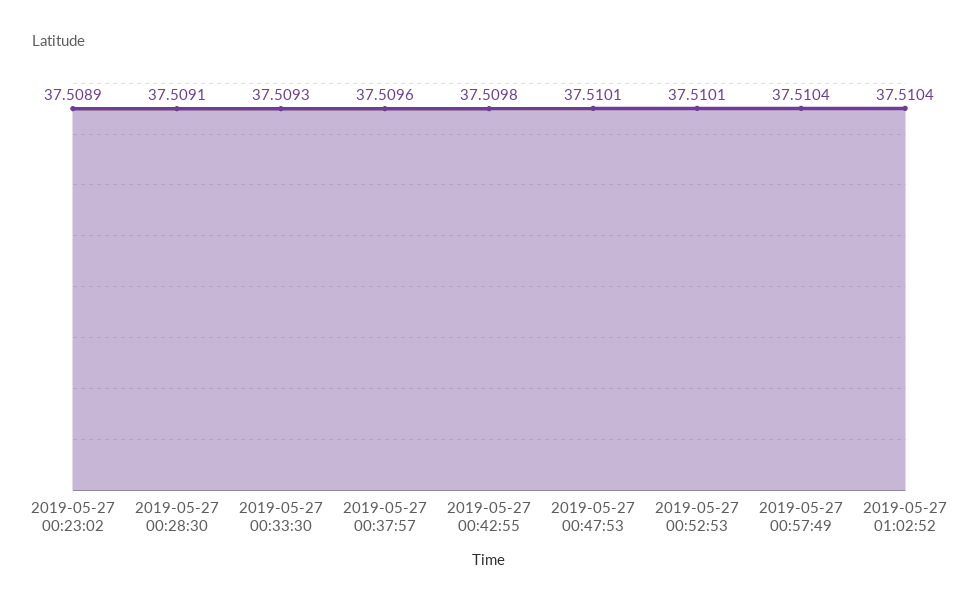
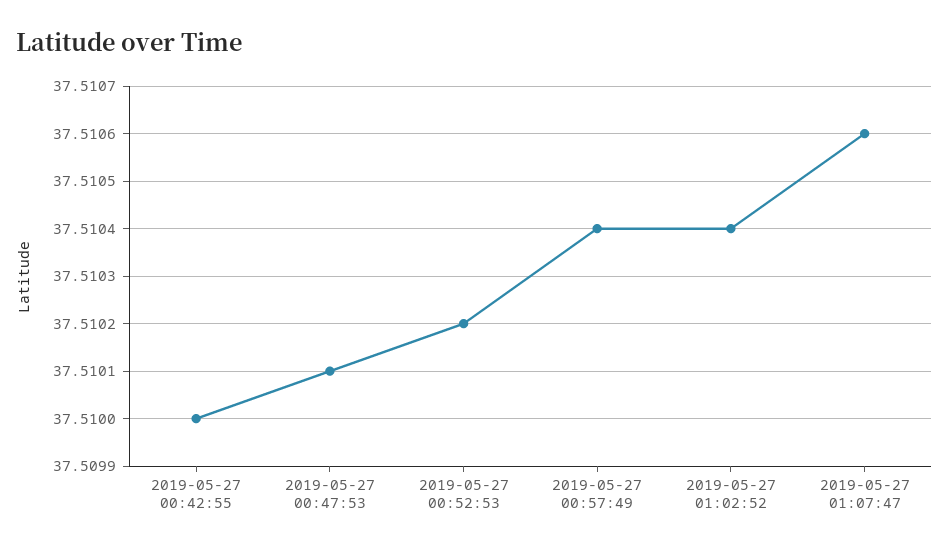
2019-05-27 00:23:02: 37.5089 -> none
2019-05-27 00:28:30: 37.5091 -> none
2019-05-27 00:33:30: 37.5093 -> none
2019-05-27 00:37:57: 37.5096 -> none
2019-05-27 00:42:55: 37.5098 -> 37.51
2019-05-27 00:52:53: 37.5101 -> 37.5102
2019-05-27 01:07:47: none -> 37.5106

